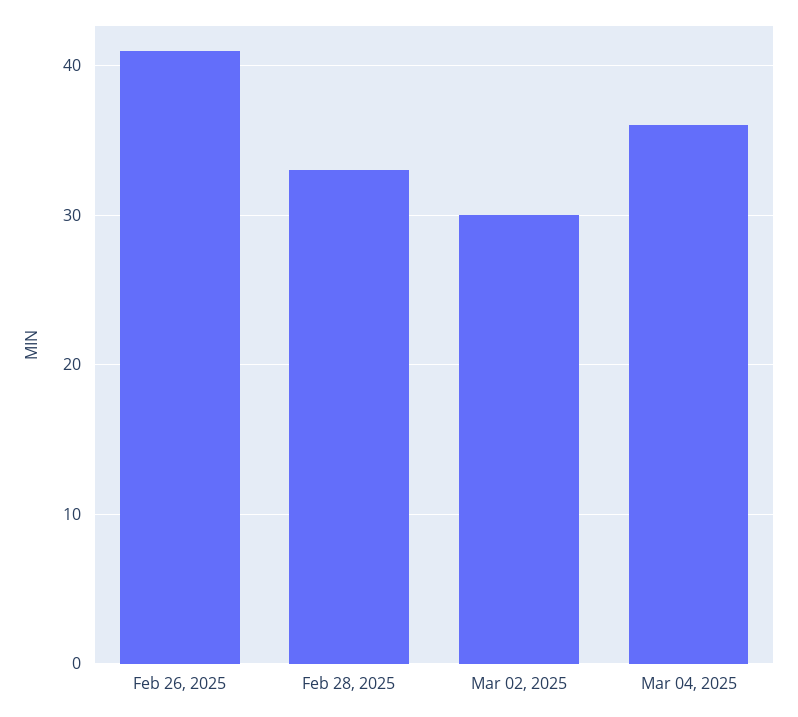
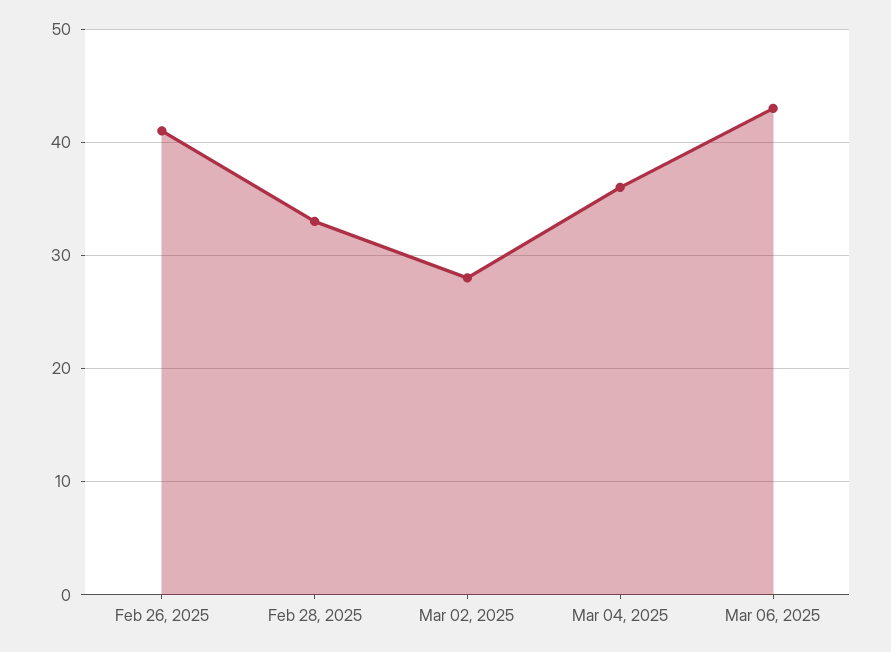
Mar 02, 2025: 30 -> 28
Mar 06, 2025: none -> 43

